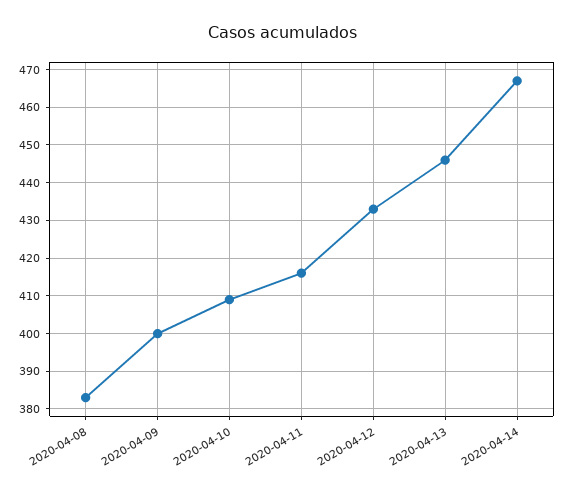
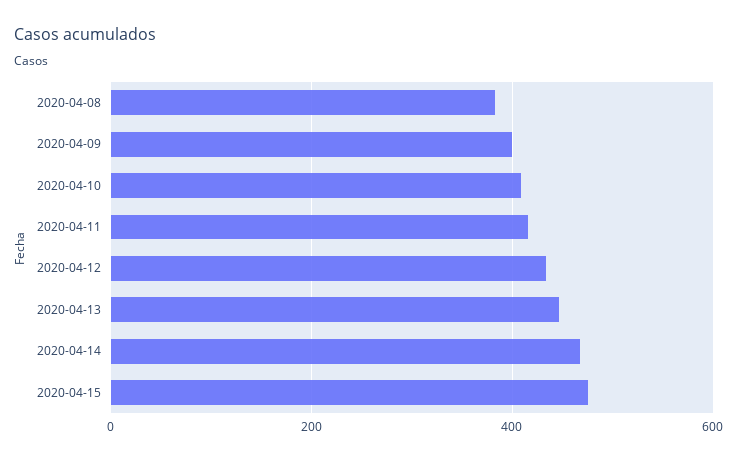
2020-04-15: none -> 480

